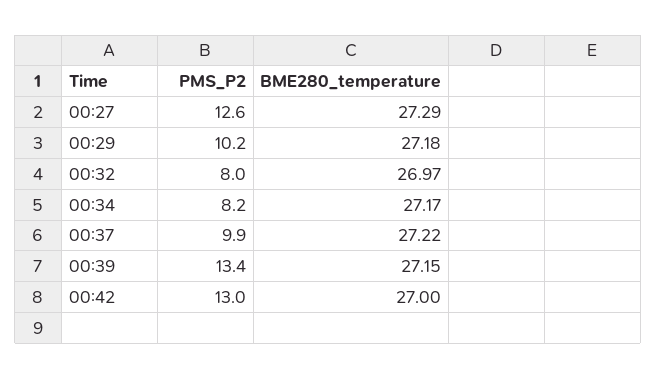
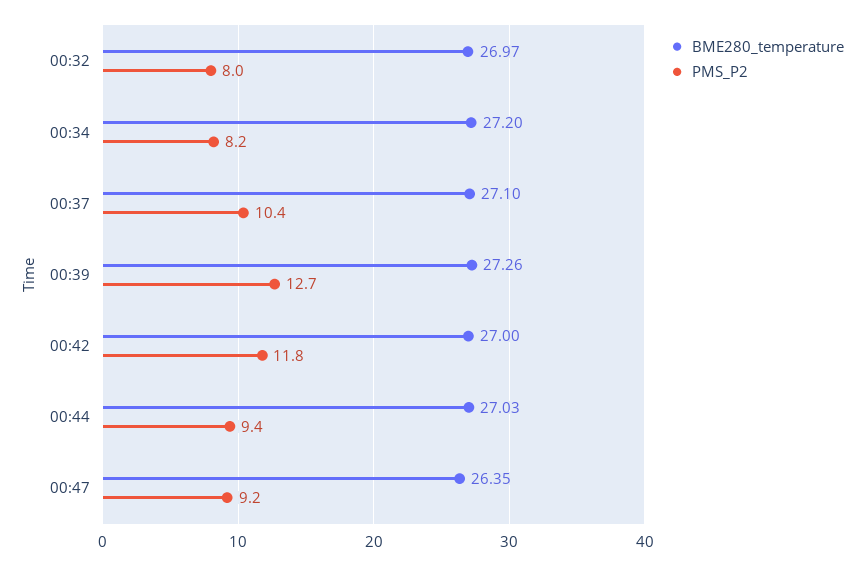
PMS_P2, 00:27: 12.6 -> none
BME280_temperature, 00:27: 27.29 -> none
PMS_P2, 00:29: 10.2 -> none
BME280_temperature, 00:29: 27.18 -> none
BME280_temperature, 00:34: 27.17 -> 27.2
PMS_P2, 00:37: 9.9 -> 10.4
BME280_temperature, 00:37: 27.22 -> 27.1
PMS_P2, 00:39: 13.4 -> 12.7
BME280_temperature, 00:39: 27.15 -> 27.26
PMS_P2, 00:42: 13 -> 11.8
BME280_temperature, 00:44: none -> 27.03
PMS_P2, 00:44: none -> 9.4
BME280_temperature, 00:47: none -> 26.35
PMS_P2, 00:47: none -> 9.2

